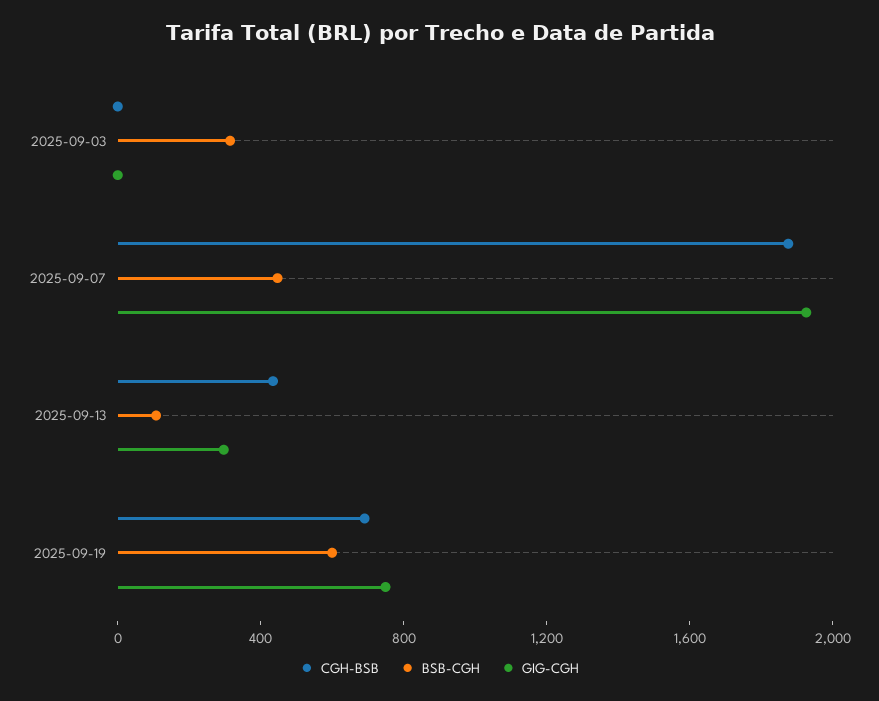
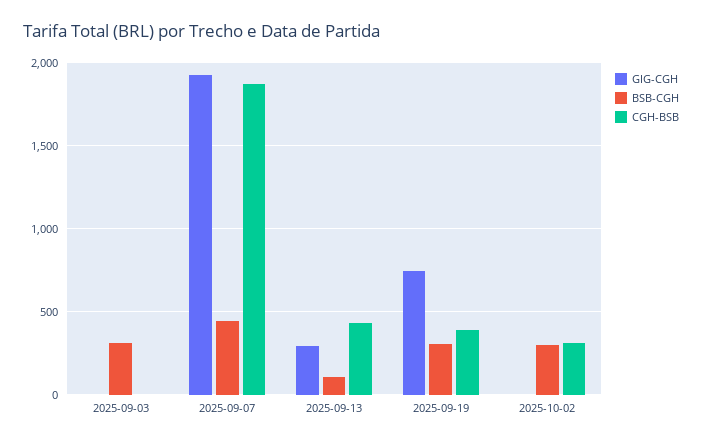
CGH-BSB, 2025-09-19: 700 -> 400
BSB-CGH, 2025-09-19: 600 -> 300
GIG-CGH, 2025-10-02: none -> 0
BSB-CGH, 2025-10-02: none -> 300
CGH-BSB, 2025-10-02: none -> 300

